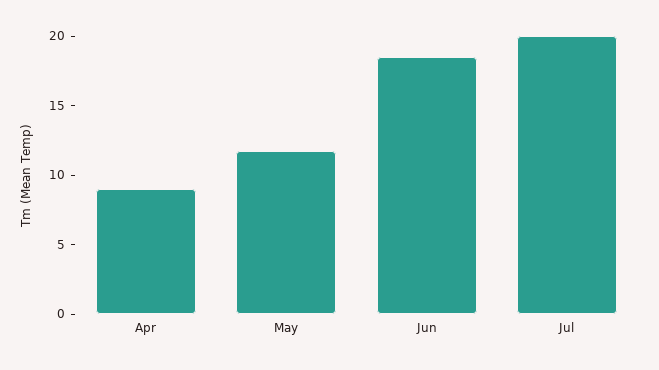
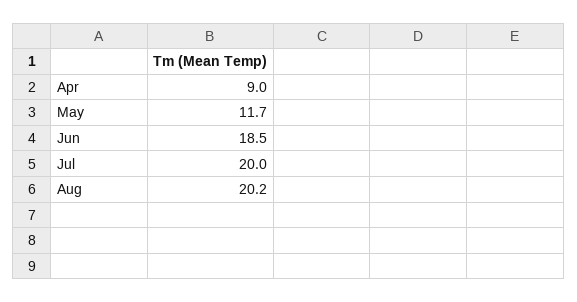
Aug: none -> 20.2

